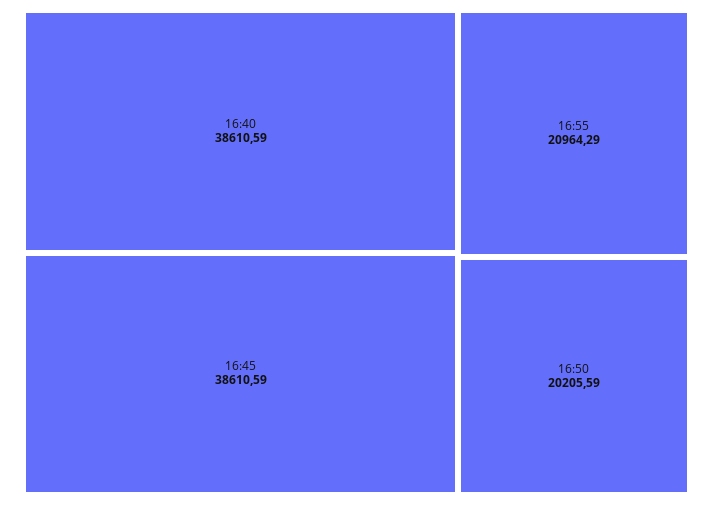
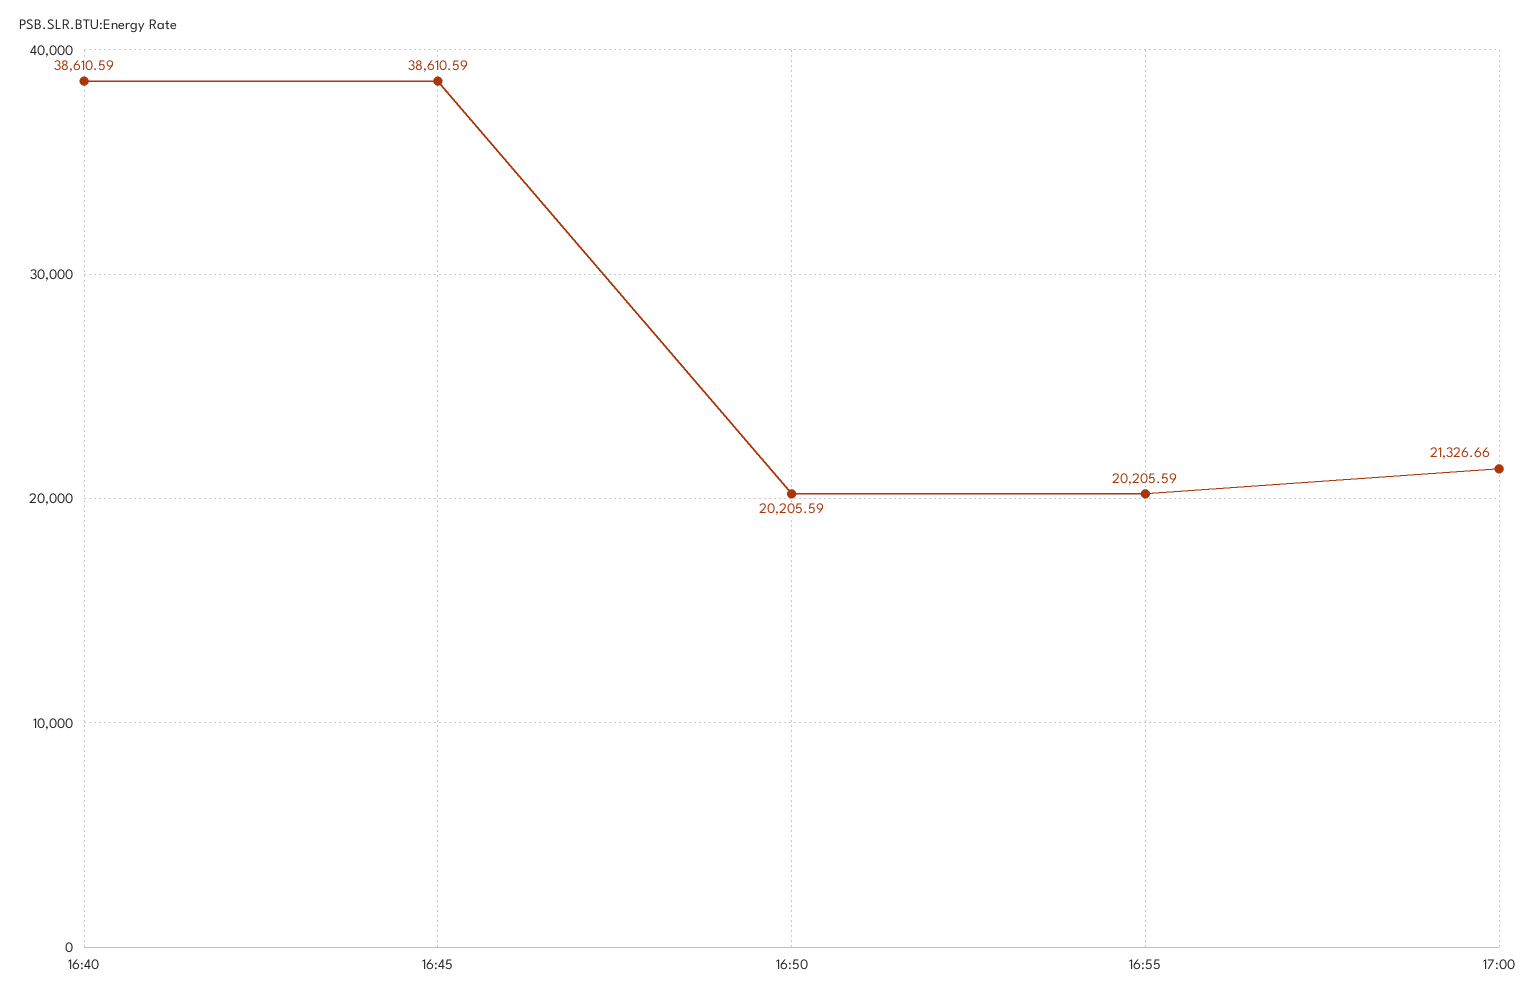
16:55: 20964.29 -> 20205.59
17:00: none -> 21326.66

